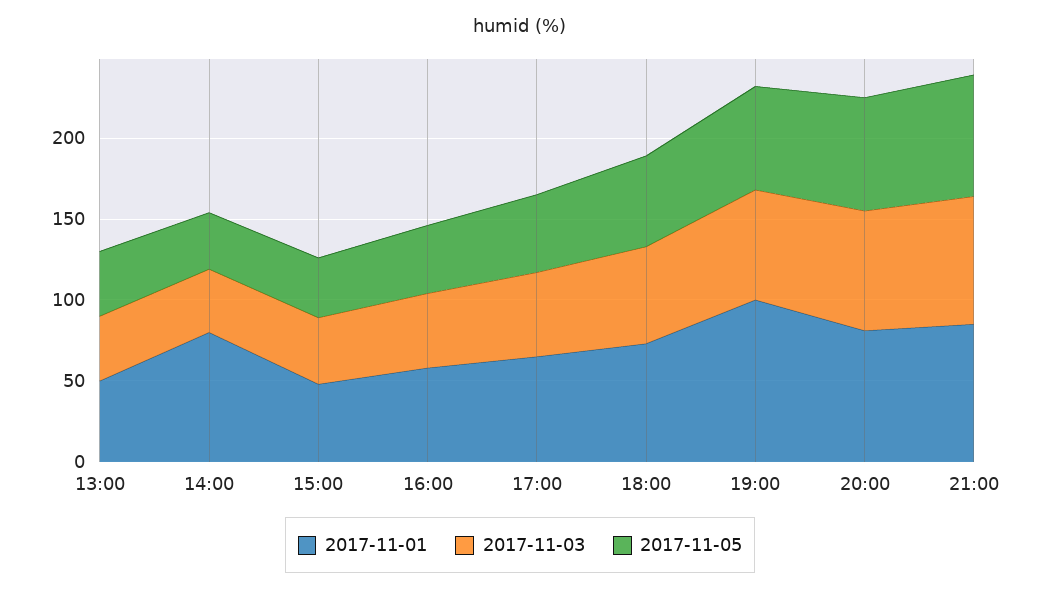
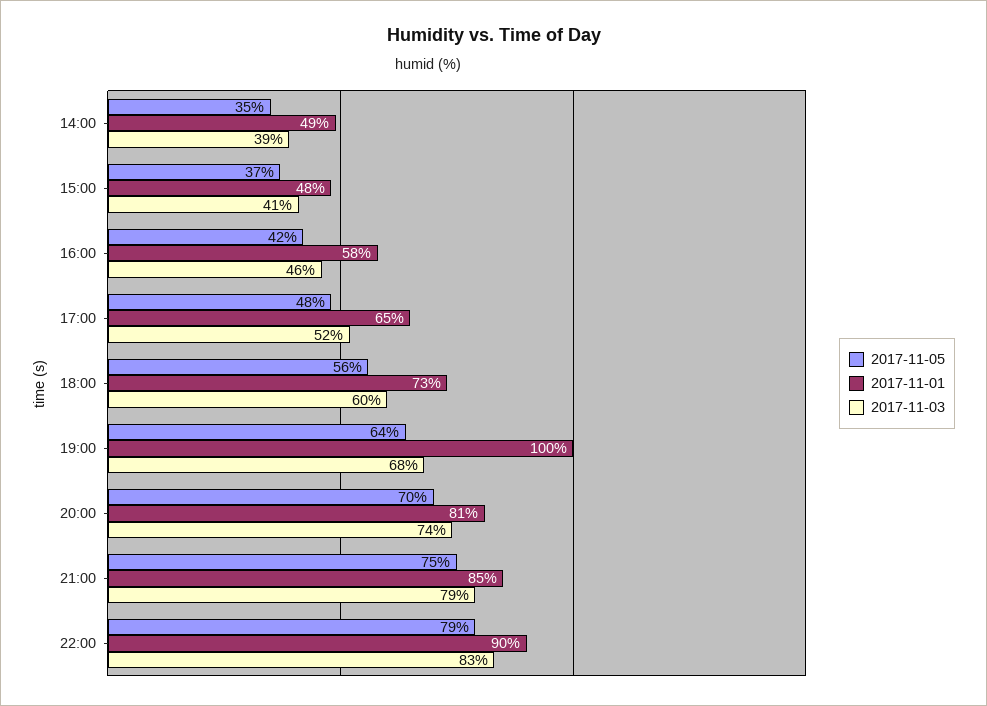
2017-11-01, 13:00: 50 -> none
2017-11-03, 13:00: 40 -> none
2017-11-05, 13:00: 40 -> none
2017-11-01, 14:00: 80 -> 49
2017-11-05, 22:00: none -> 79
2017-11-01, 22:00: none -> 90
2017-11-03, 22:00: none -> 83

